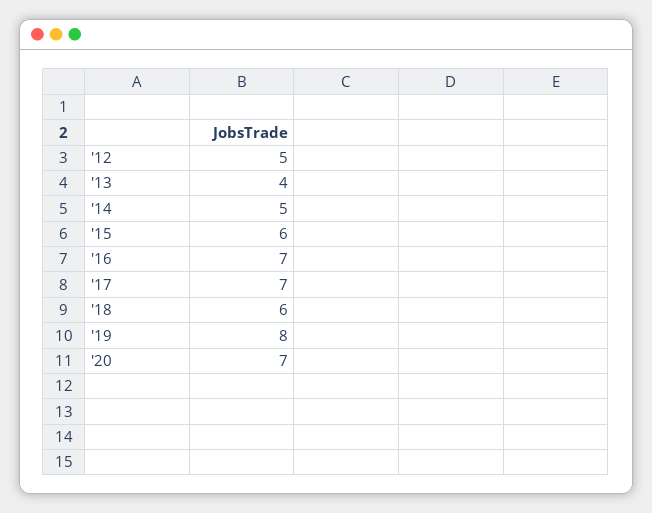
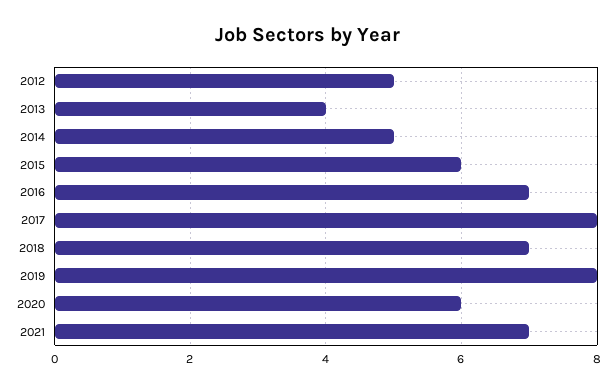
'17: 7 -> 8
'18: 6 -> 7
'20: 7 -> 6
2021: none -> 7

